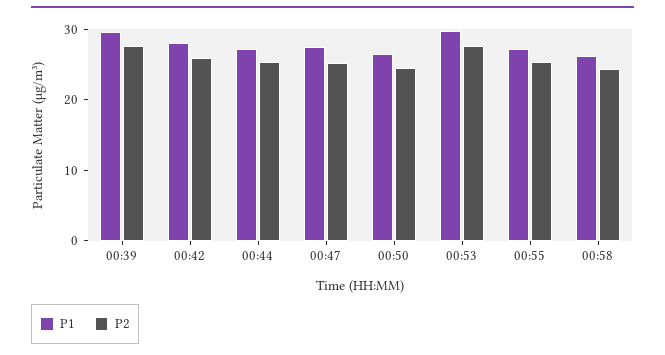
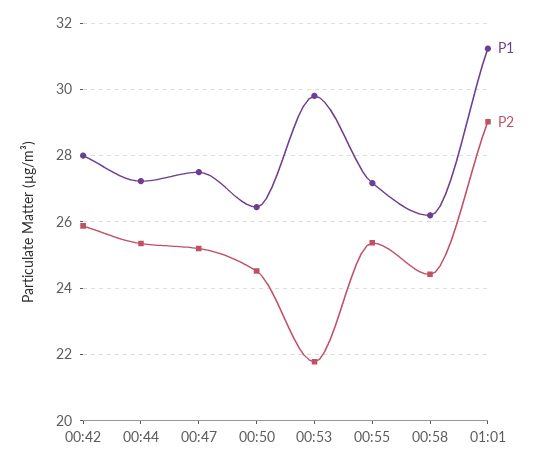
P1, 00:39: 30 -> none
P2, 00:39: 28 -> none
P2, 00:53: 28 -> 21.8
P1, 01:01: none -> 31.2
P2, 01:01: none -> 29

